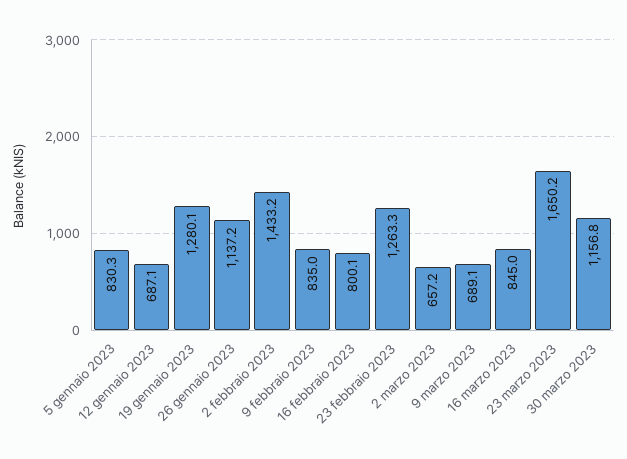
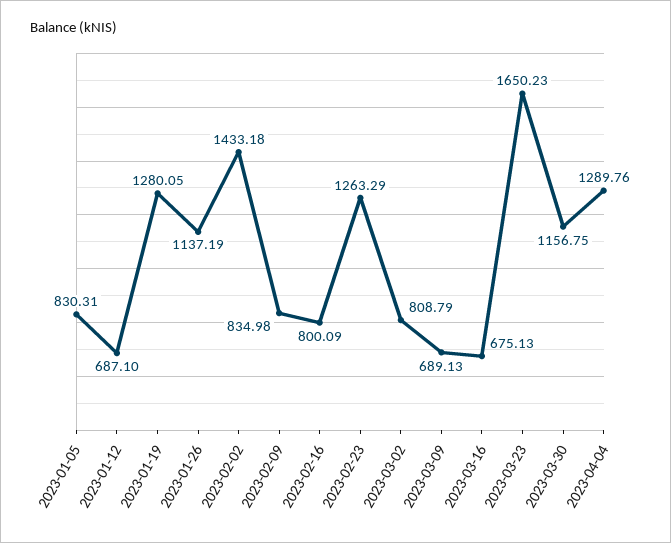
2 marzo 2023: 657.2 -> 808.79
16 marzo 2023: 845 -> 675.13
2023-04-04: none -> 1289.76

